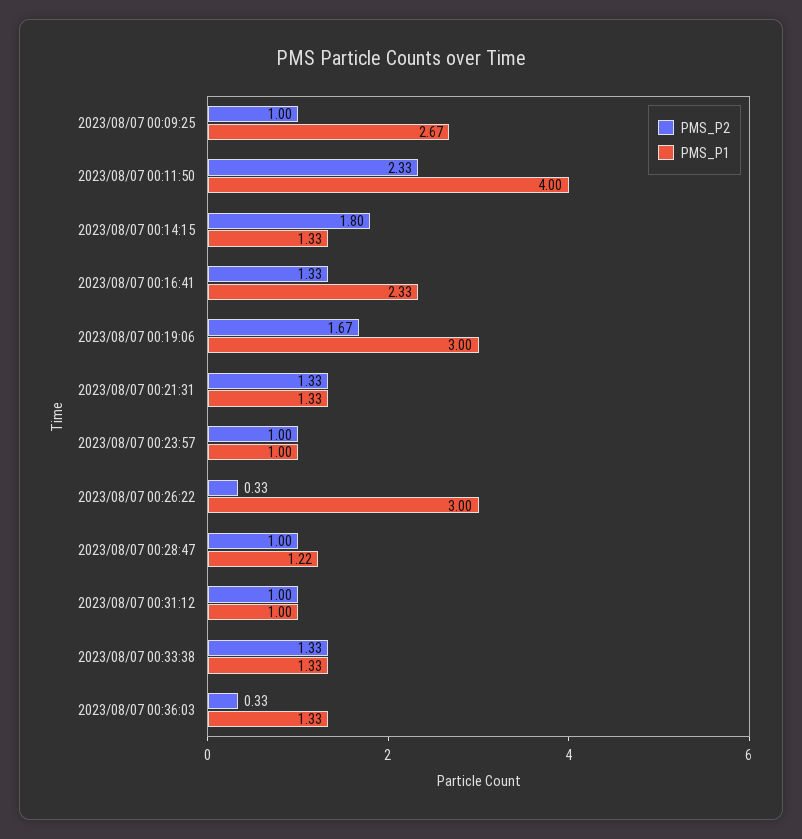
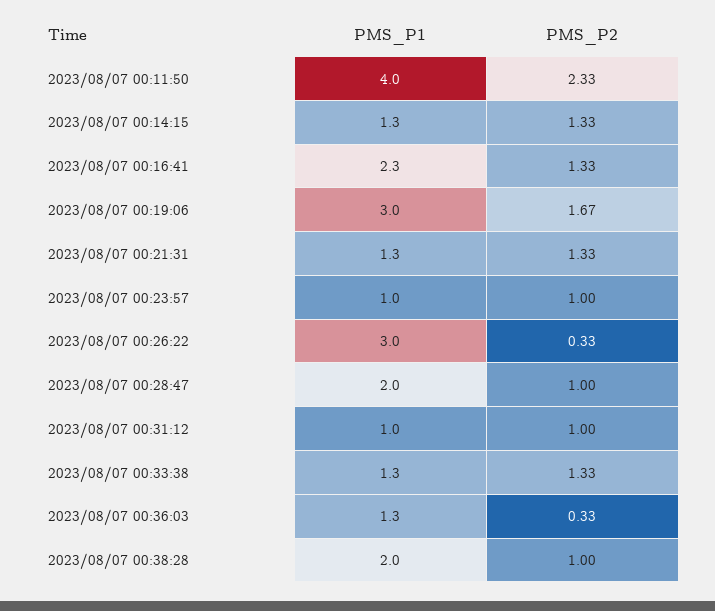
PMS_P2, 2023/08/07 00:09:25: 1 -> none
PMS_P1, 2023/08/07 00:09:25: 2.67 -> none
PMS_P2, 2023/08/07 00:14:15: 1.8 -> 1.33
PMS_P1, 2023/08/07 00:28:47: 1.22 -> 2
PMS_P1, 2023/08/07 00:38:28: none -> 2
PMS_P2, 2023/08/07 00:38:28: none -> 1

